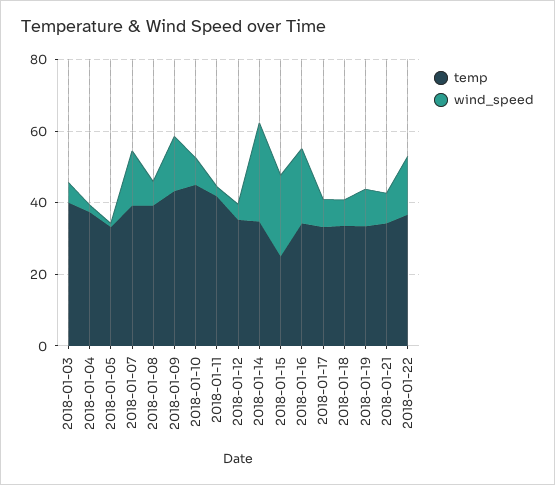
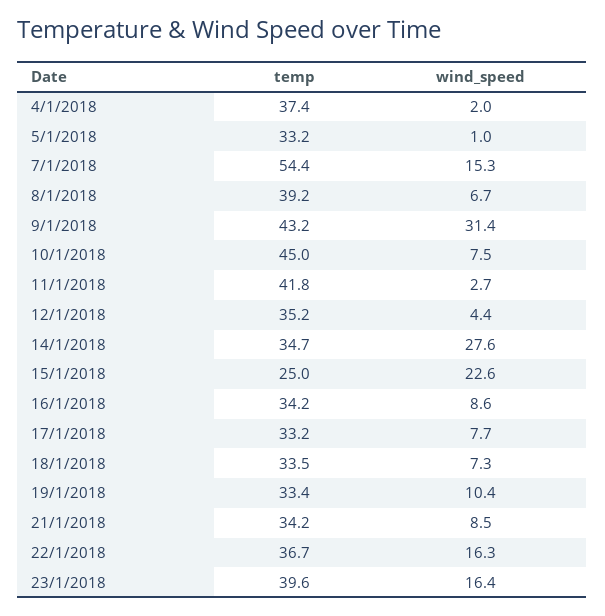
temp, 2018-01-03: 40 -> none
wind_speed, 2018-01-03: 5 -> none
temp, 2018-01-07: 40 -> 54.4
wind_speed, 2018-01-09: 15 -> 31.4
wind_speed, 2018-01-16: 20 -> 8.6
temp, 23/1/2018: none -> 39.6
wind_speed, 23/1/2018: none -> 16.4

